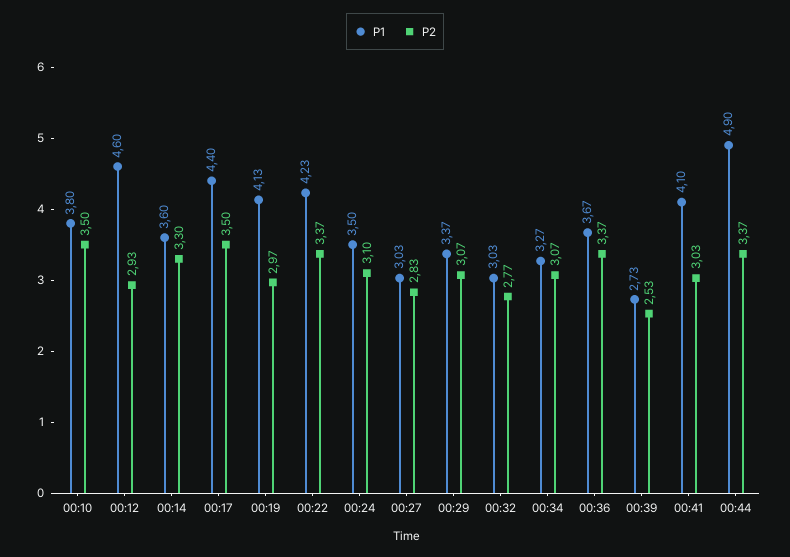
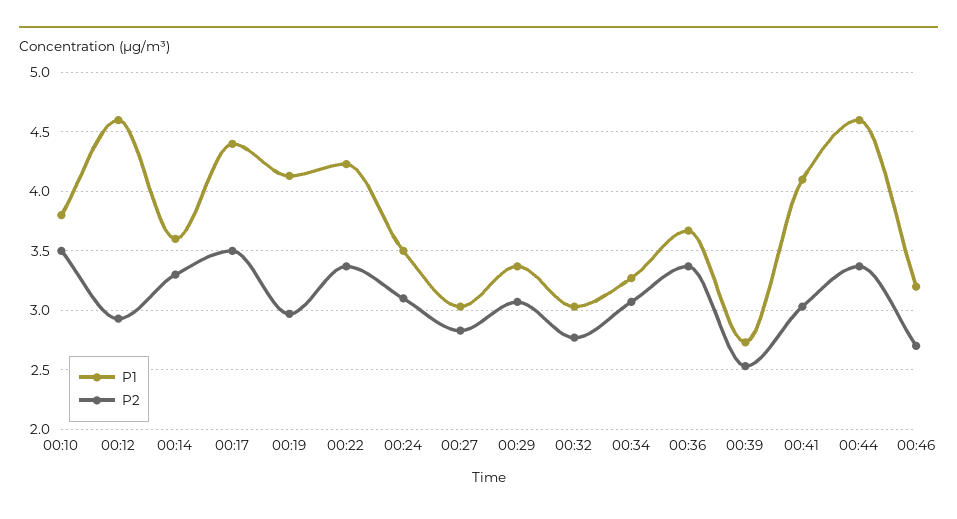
P1, 00:44: 4.9 -> 4.6
P1, 00:46: none -> 3.2
P2, 00:46: none -> 2.7

